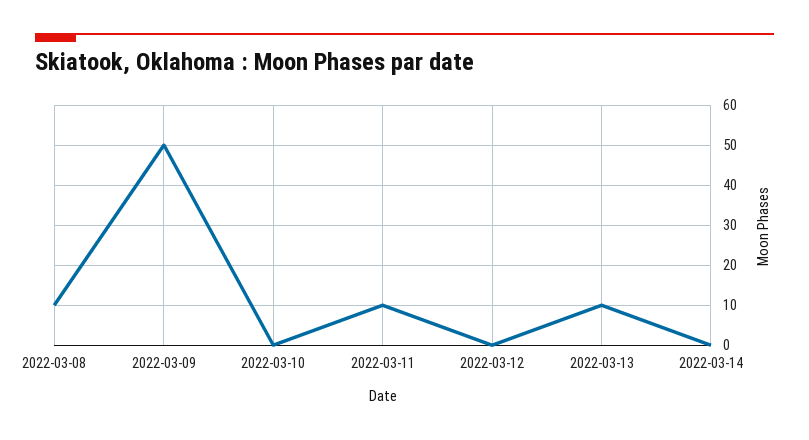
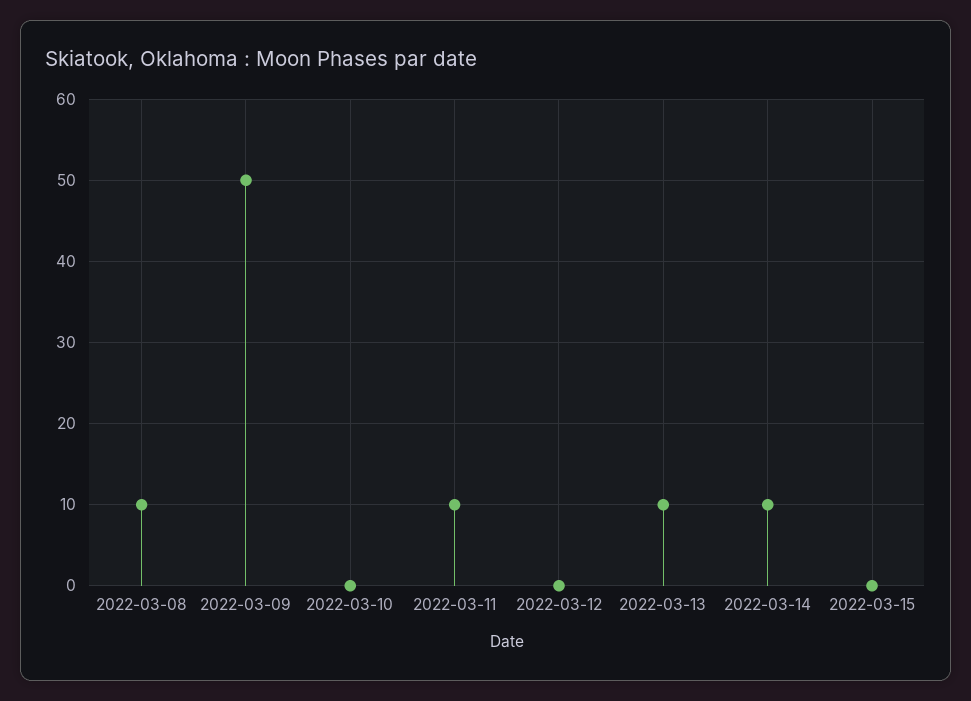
2022-03-14: 0 -> 10
2022-03-15: none -> 0

